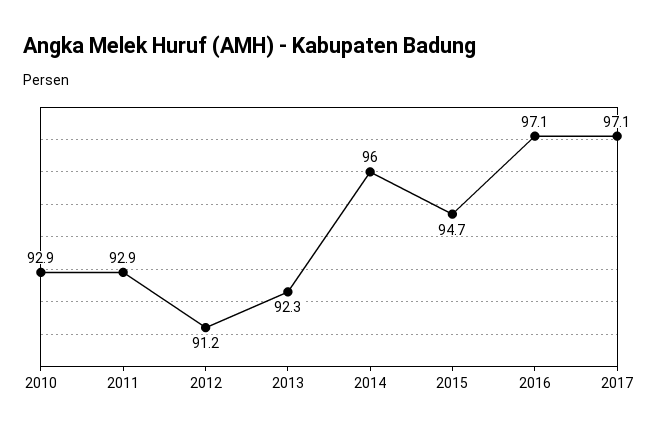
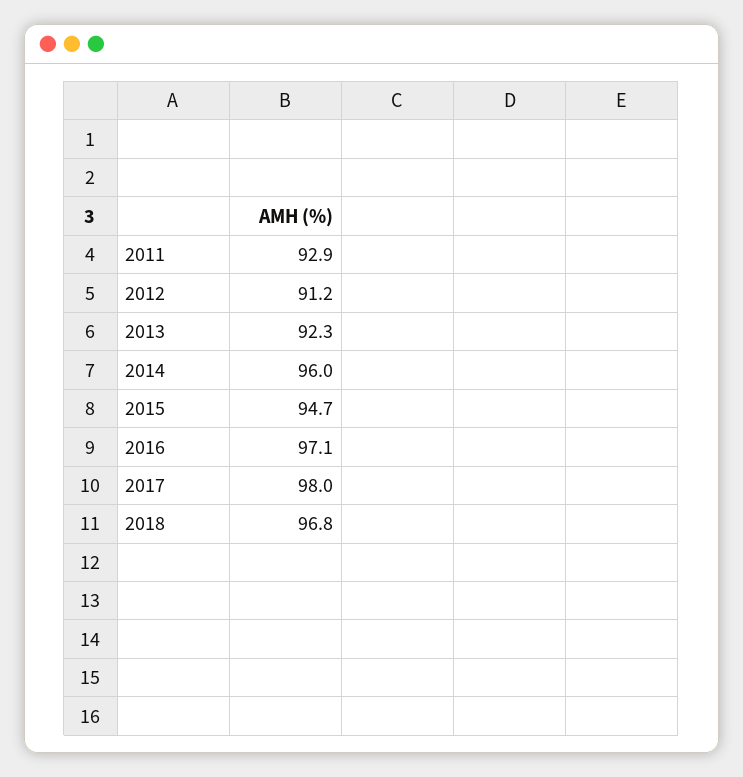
2010: 92.9 -> none
2017: 97.1 -> 98
2018: none -> 96.8

